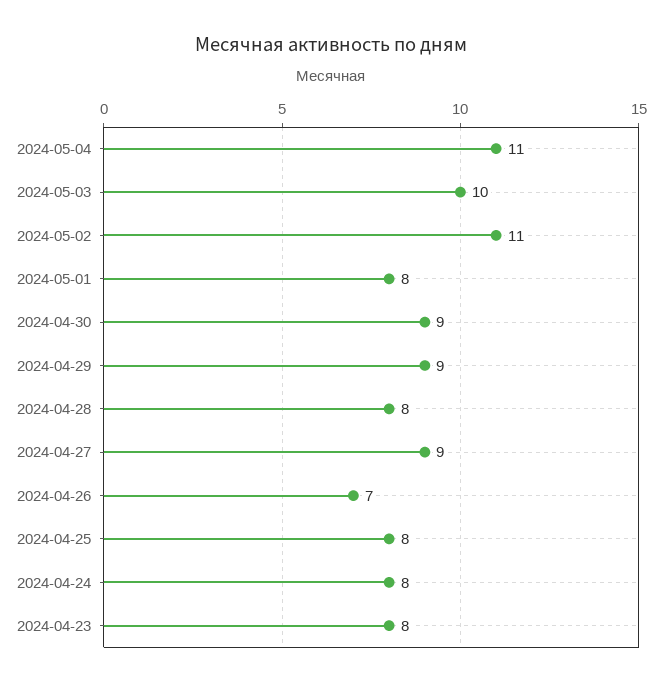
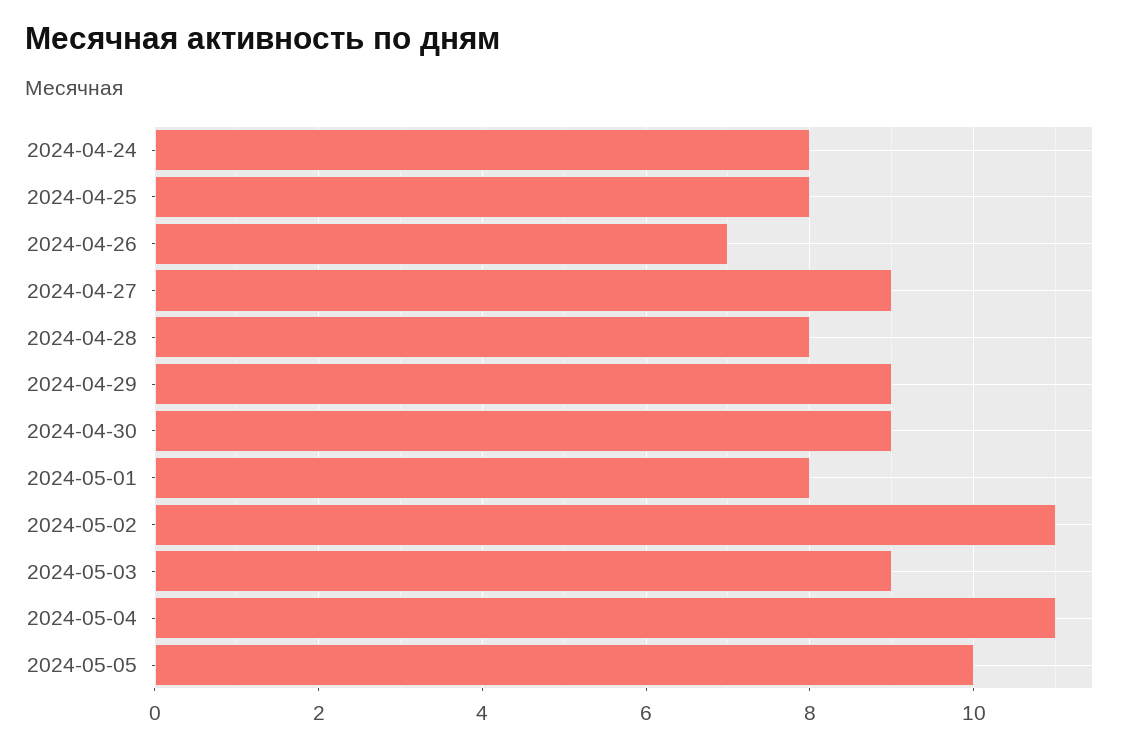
2024-05-03: 10 -> 9
2024-04-23: 8 -> none
2024-05-05: none -> 10

